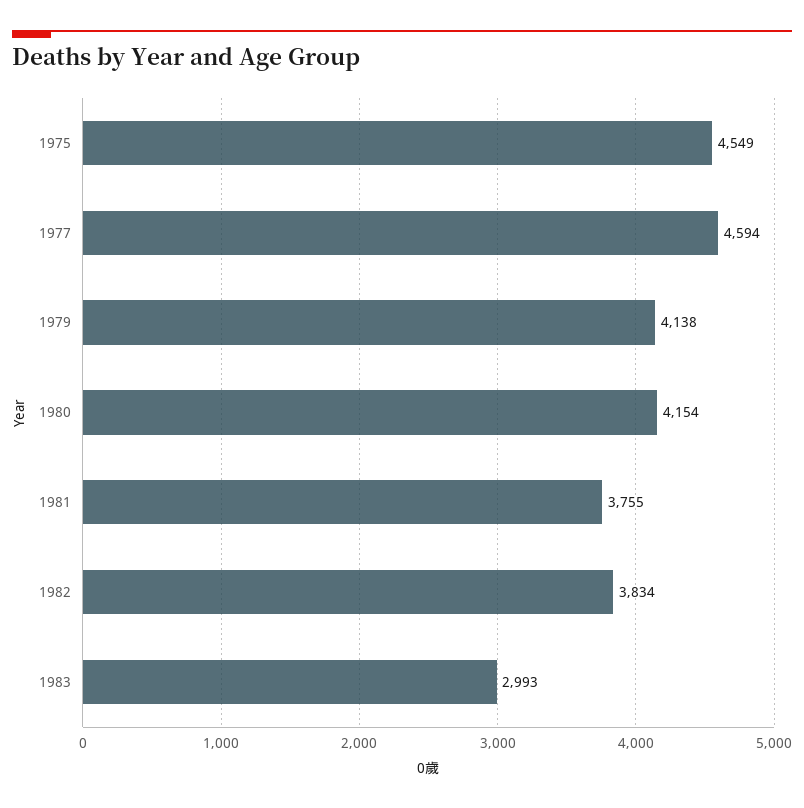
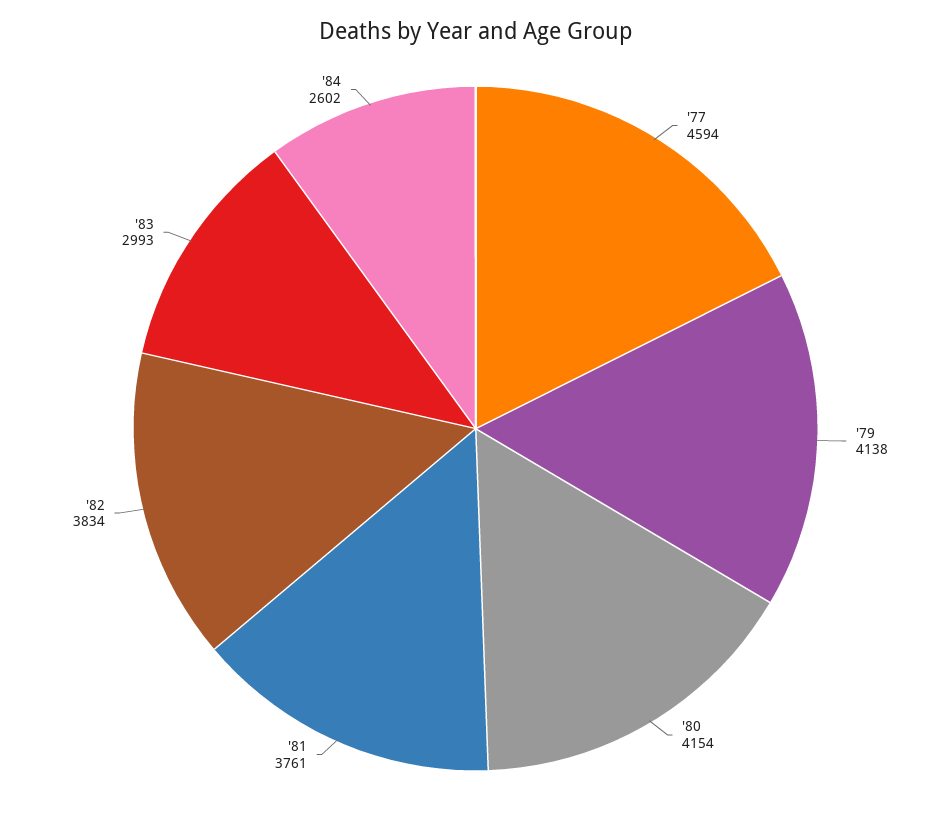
1975: 4549 -> none
1981: 3755 -> 3761
'84: none -> 2602

